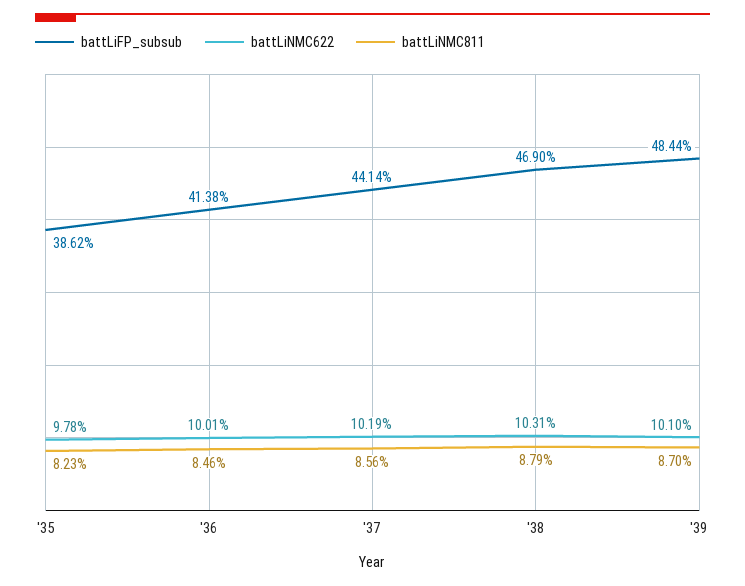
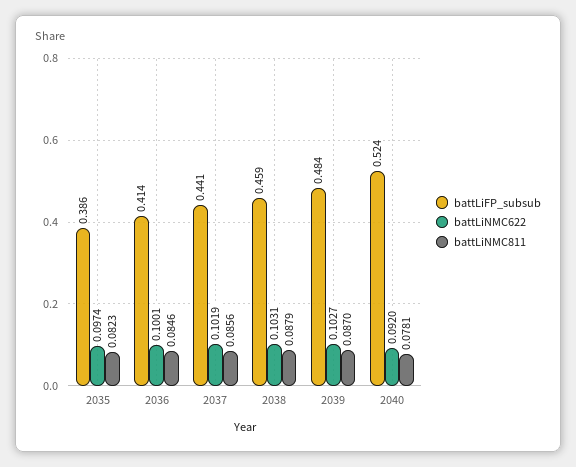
battLiNMC622, '35: 0.0978 -> 0.0974
battLiFP_subsub, '38: 0.469 -> 0.459
battLiNMC622, '39: 0.101 -> 0.1027
battLiFP_subsub, 2040: none -> 0.524
battLiNMC622, 2040: none -> 0.092
battLiNMC811, 2040: none -> 0.0781

